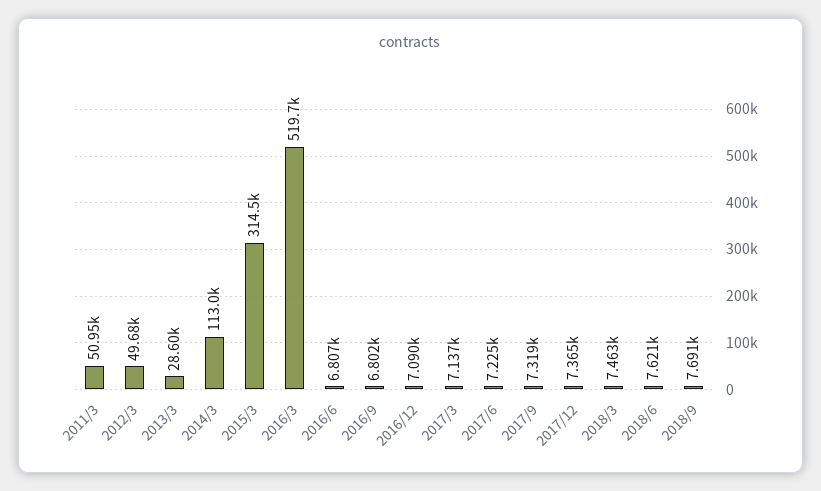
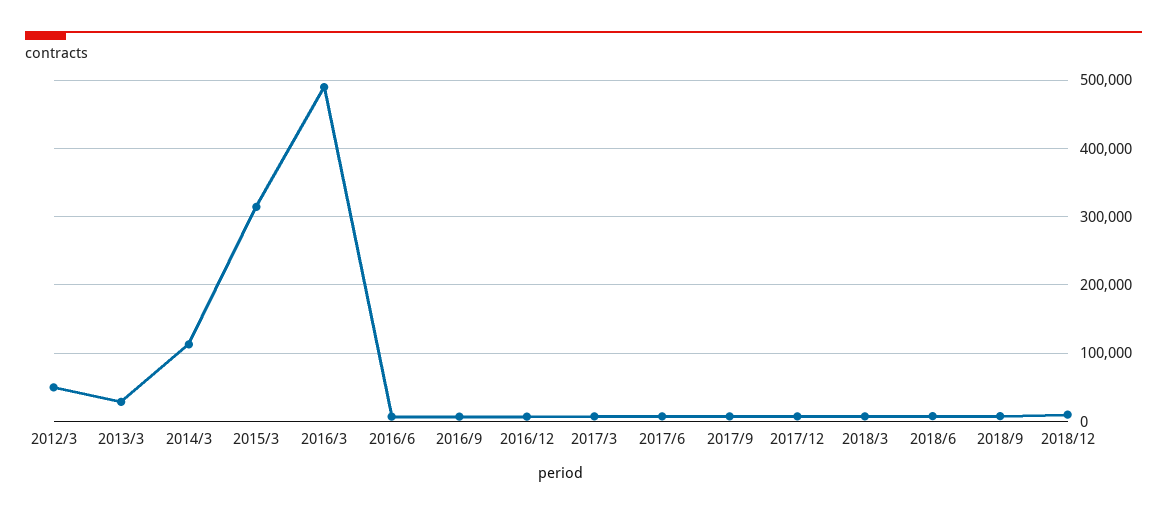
2011/3: 50950 -> none
2016/3: 519700 -> 490000
2018/12: none -> 10000

